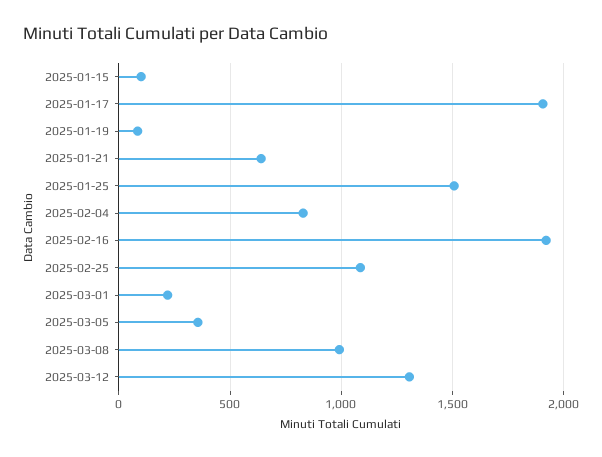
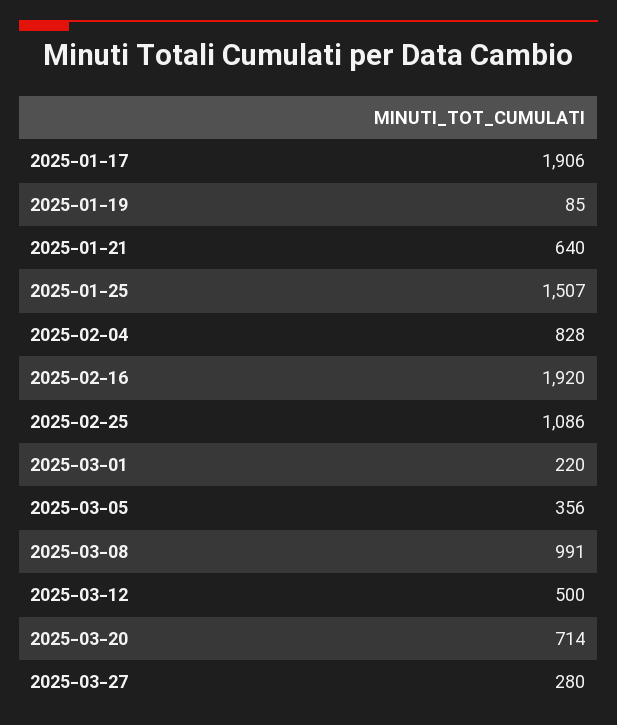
2025-01-15: 100 -> none
2025-03-12: 1300 -> 500
2025-03-20: none -> 714
2025-03-27: none -> 280

